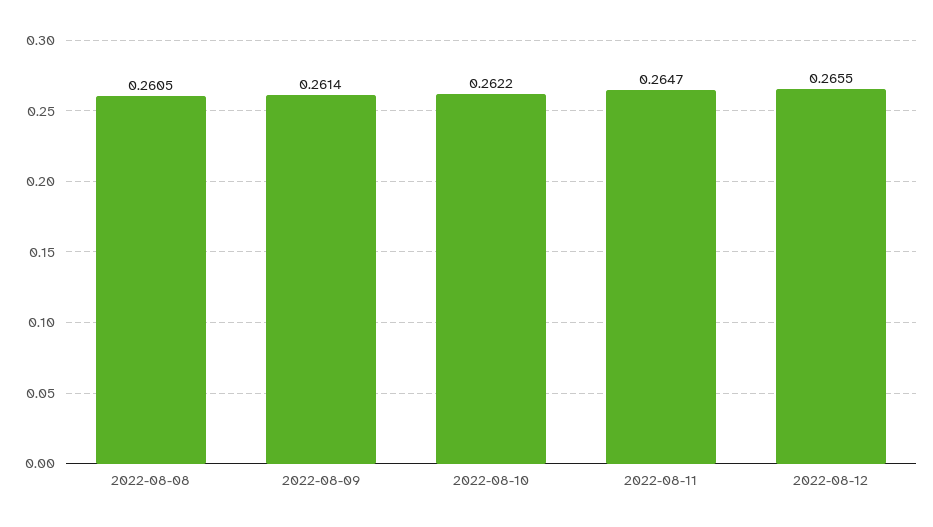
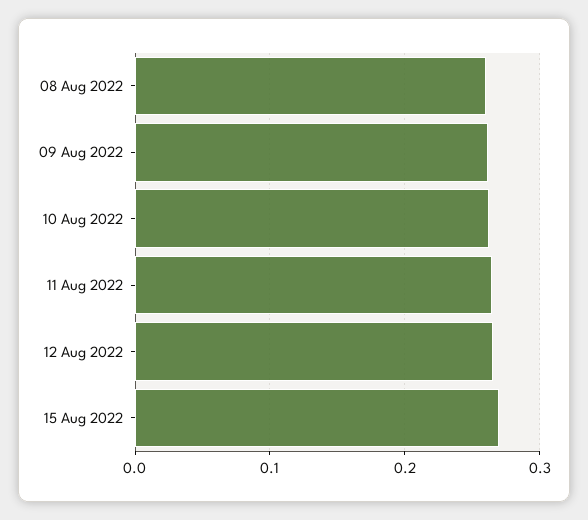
15 Aug 2022: none -> 0.27

